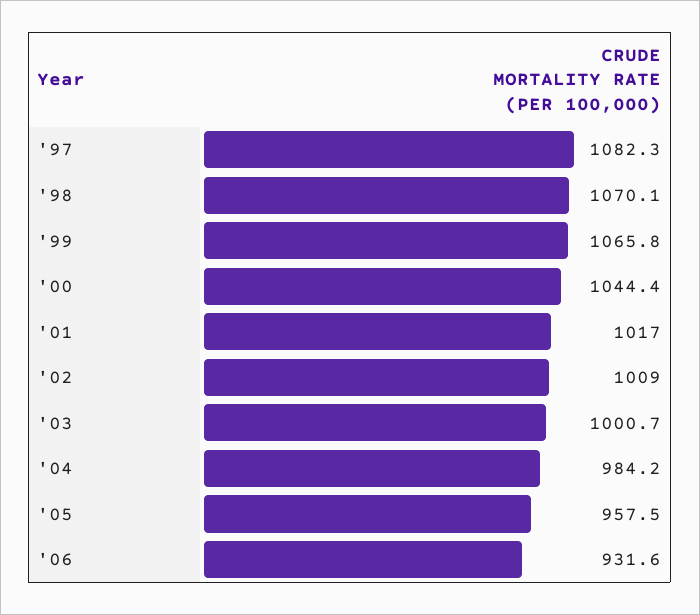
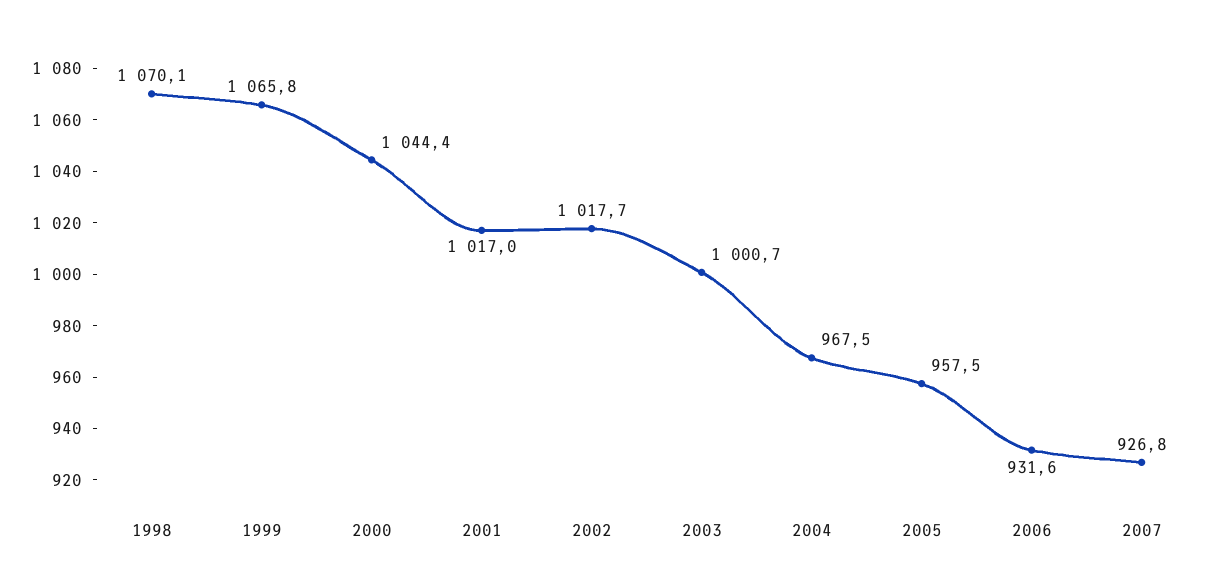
'97: 1082.3 -> none
'02: 1009 -> 1017.7
'04: 984.2 -> 967.5
2007: none -> 926.8

